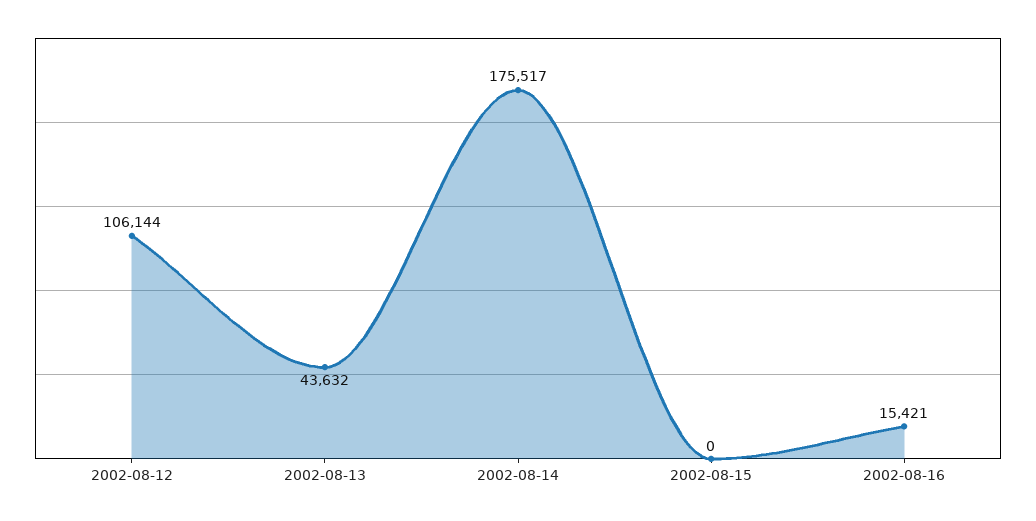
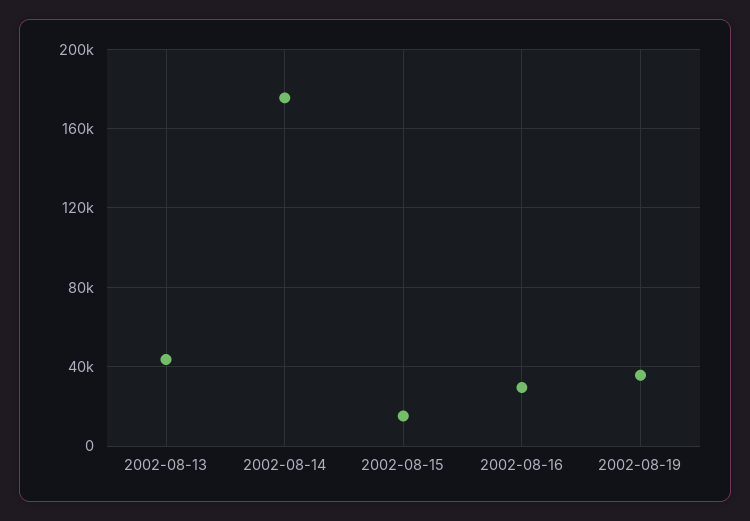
2002-08-12: 106144 -> none
2002-08-15: 0 -> 15000
2002-08-16: 15421 -> 30000
2002-08-19: none -> 35000

